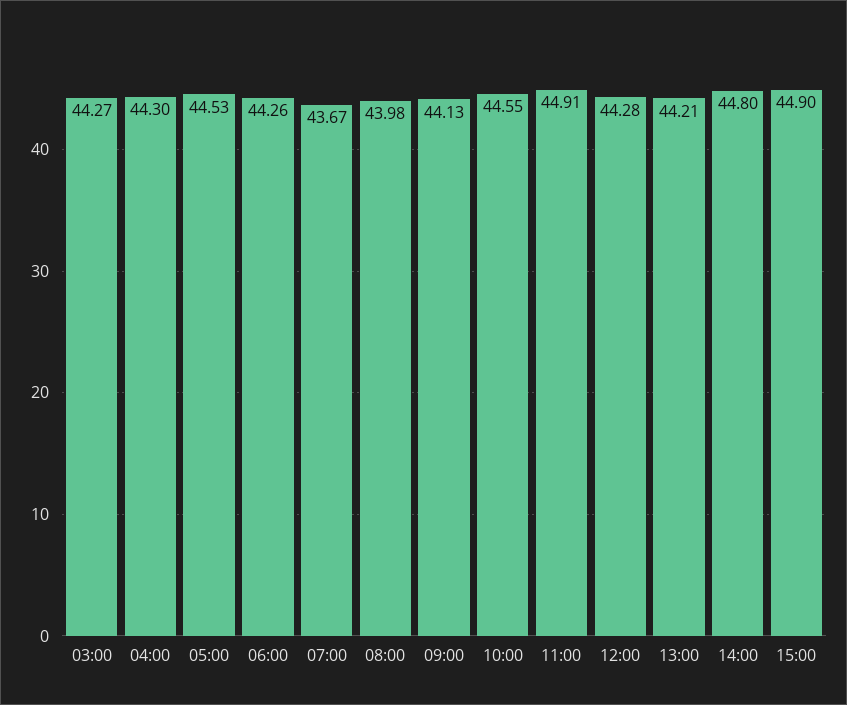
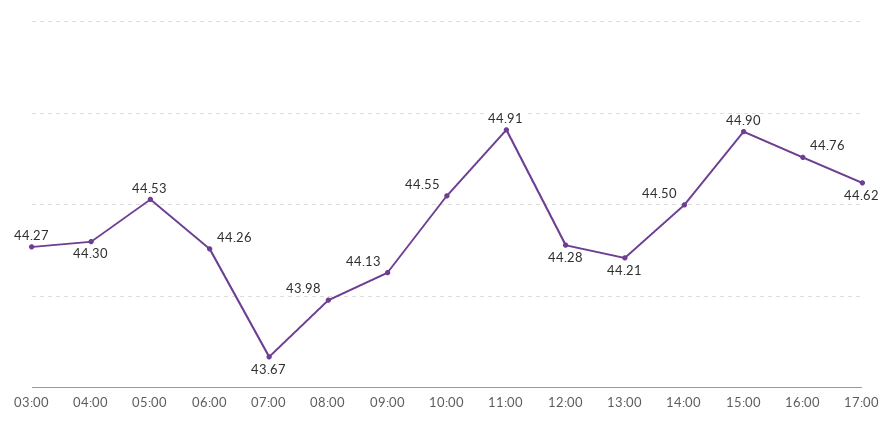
14:00: 44.8 -> 44.5
16:00: none -> 44.76
17:00: none -> 44.62

